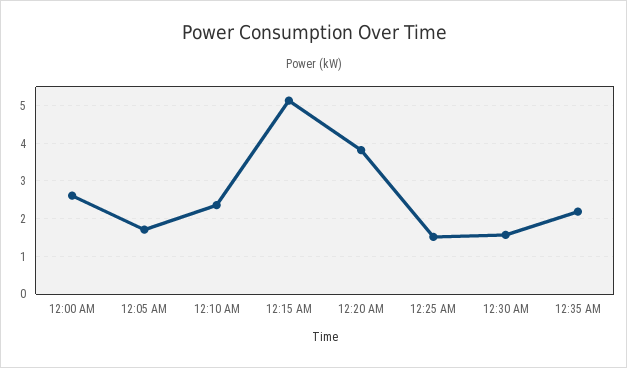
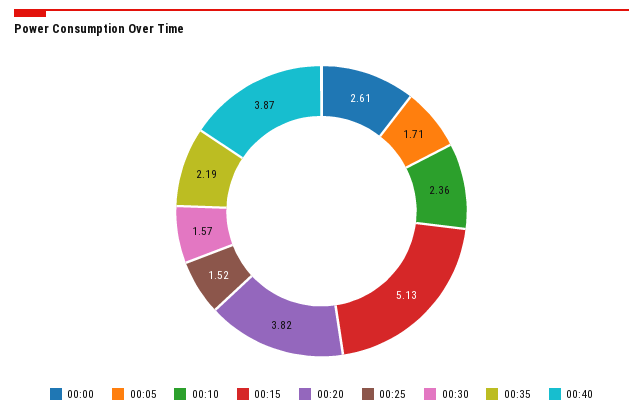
00:40: none -> 3.87

